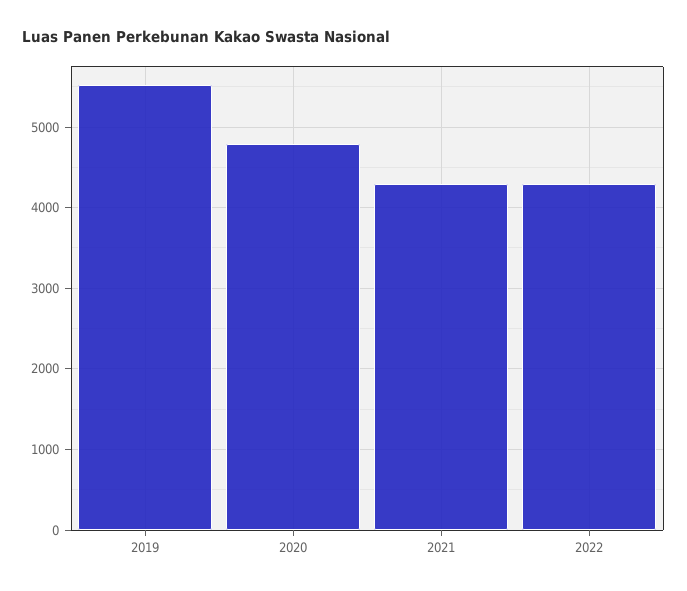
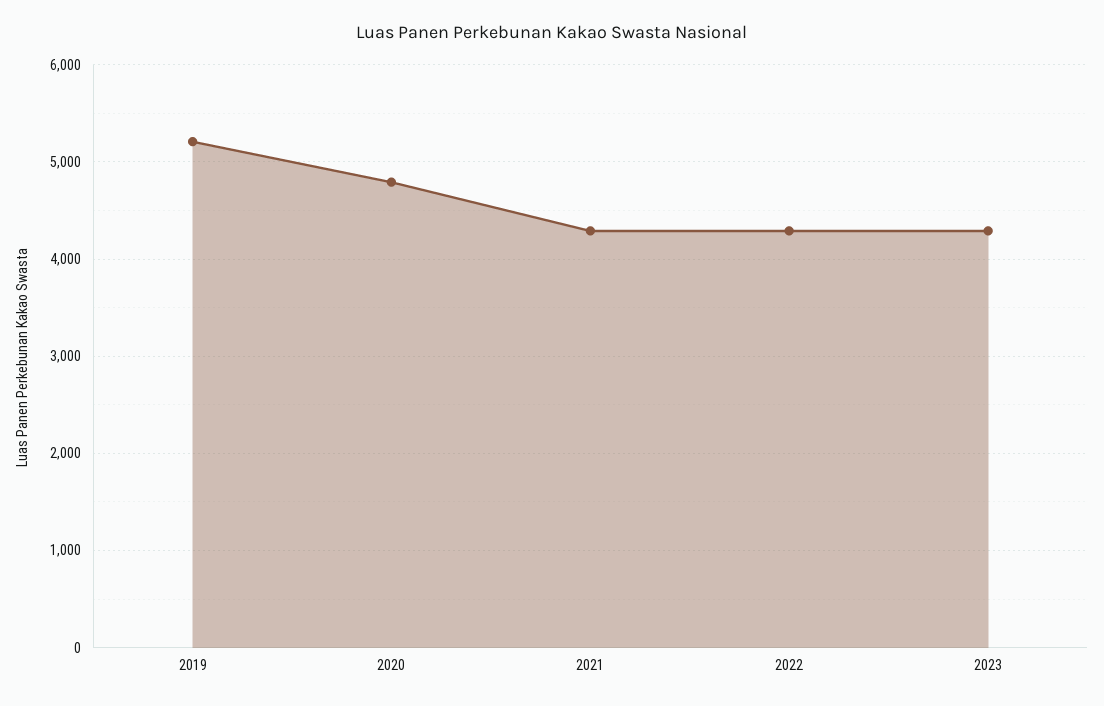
2019: 5500 -> 5200
2023: none -> 4300

